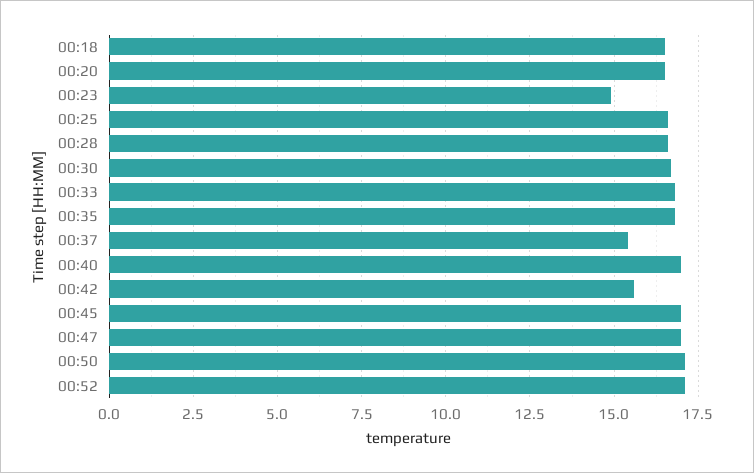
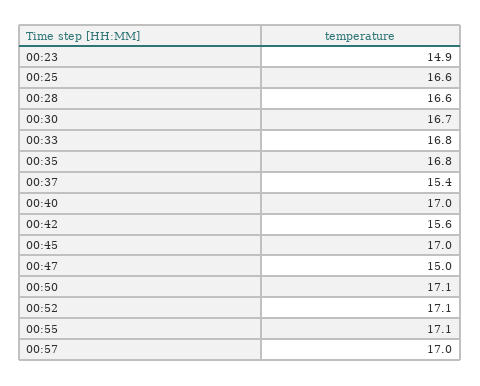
00:18: 16.5 -> none
00:20: 16.5 -> none
00:47: 17 -> 15
00:55: none -> 17.1
00:57: none -> 17

